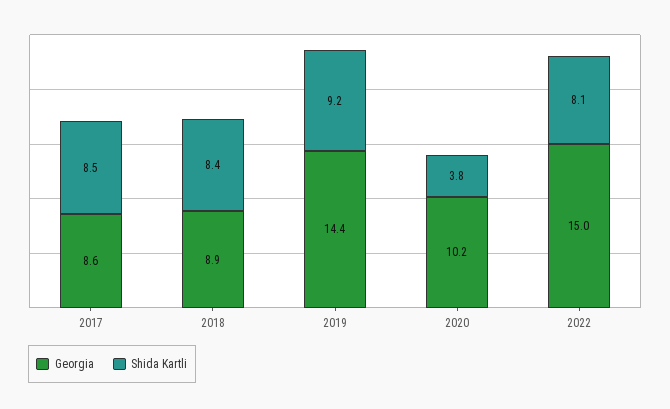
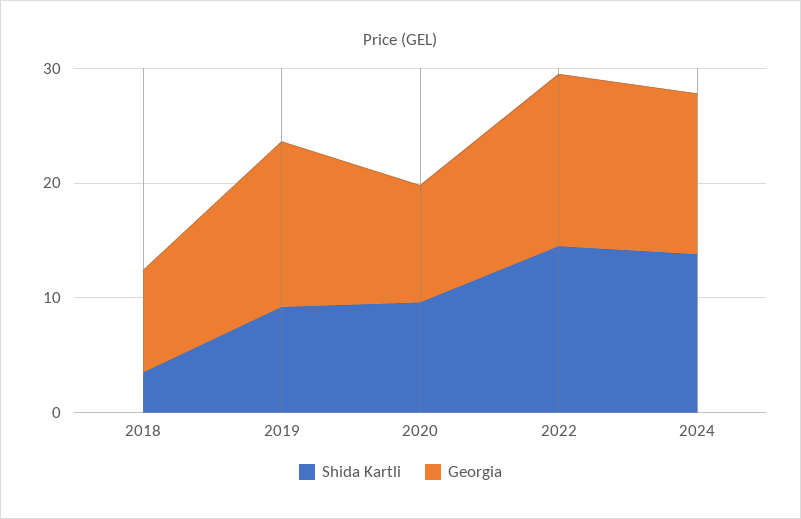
Georgia, 2017: 8.6 -> none
Shida Kartli, 2017: 8.5 -> none
Shida Kartli, 2018: 8.4 -> 4
Shida Kartli, 2020: 3.8 -> 10
Shida Kartli, 2022: 8.1 -> 14
Shida Kartli, 2024: none -> 14
Georgia, 2024: none -> 14

